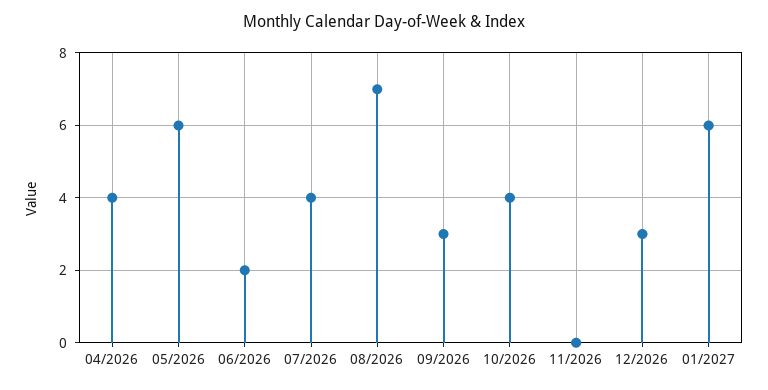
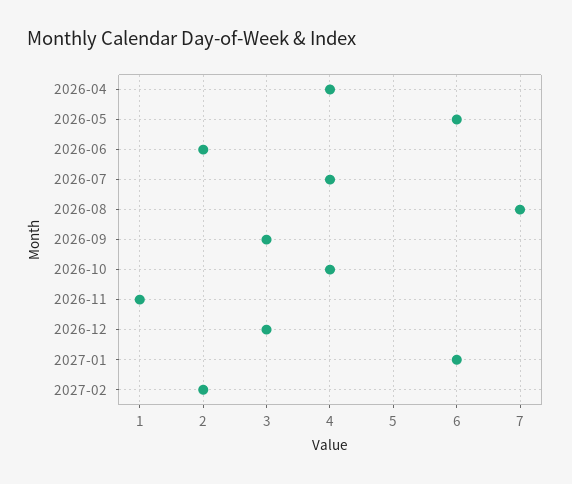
11/2026: 0 -> 1
2027-02: none -> 2

